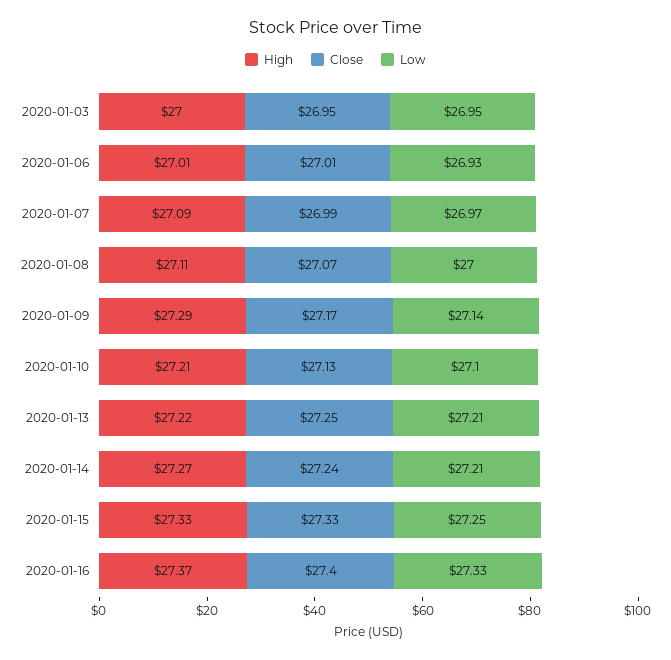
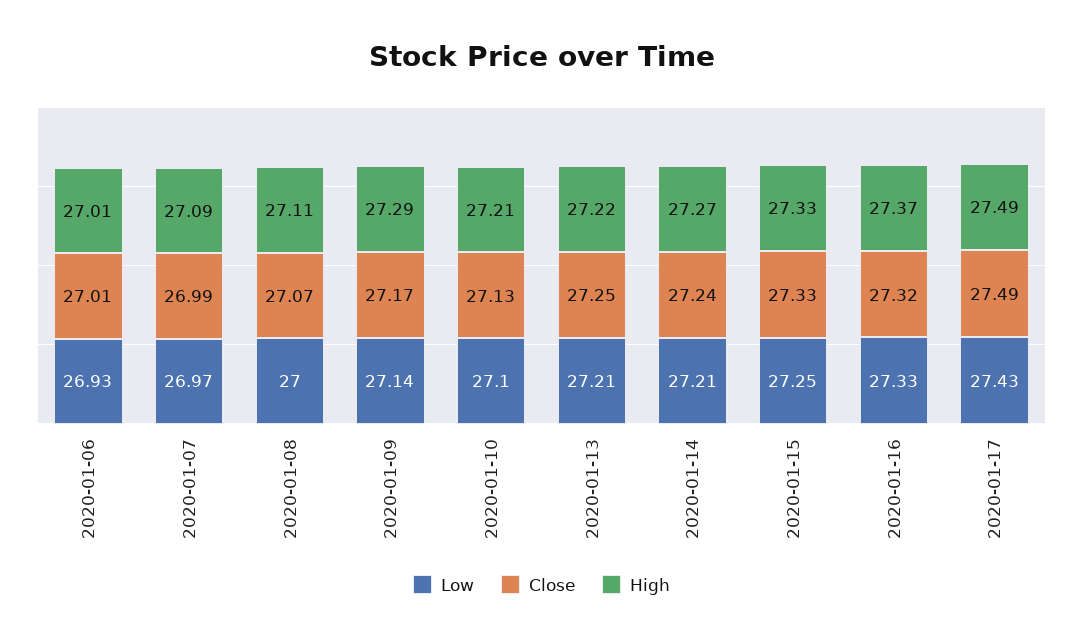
High, 2020-01-03: 27 -> none
Close, 2020-01-03: 26.95 -> none
Low, 2020-01-03: 26.95 -> none
Close, 2020-01-16: 27.4 -> 27.32
Low, 2020-01-17: none -> 27.43
Close, 2020-01-17: none -> 27.49
High, 2020-01-17: none -> 27.49

